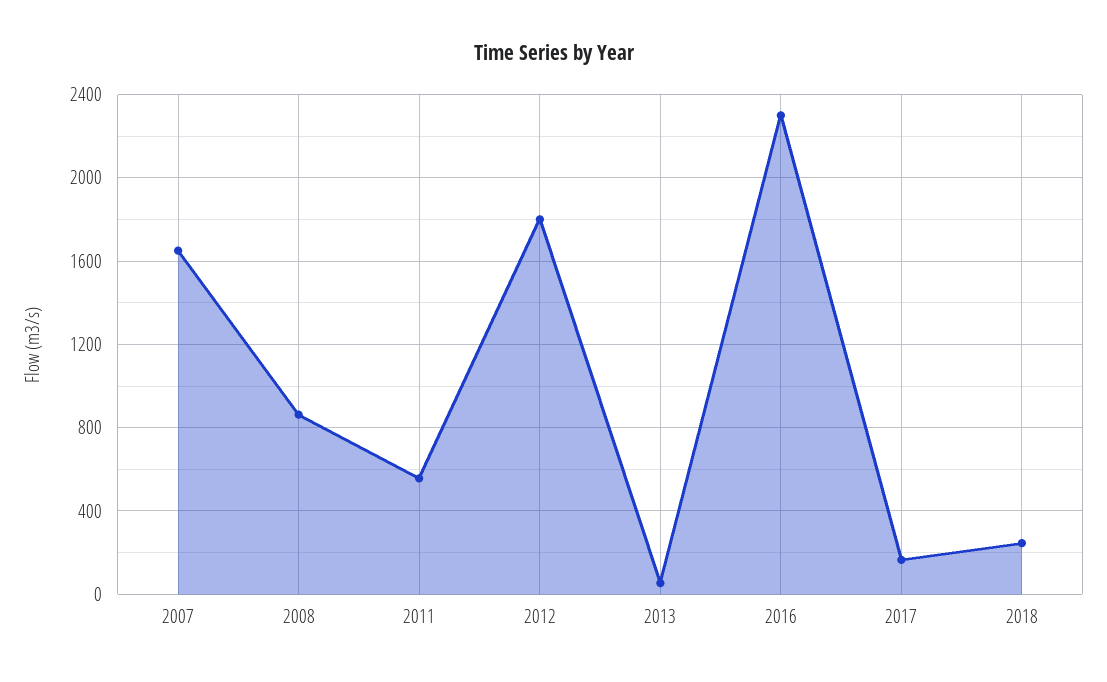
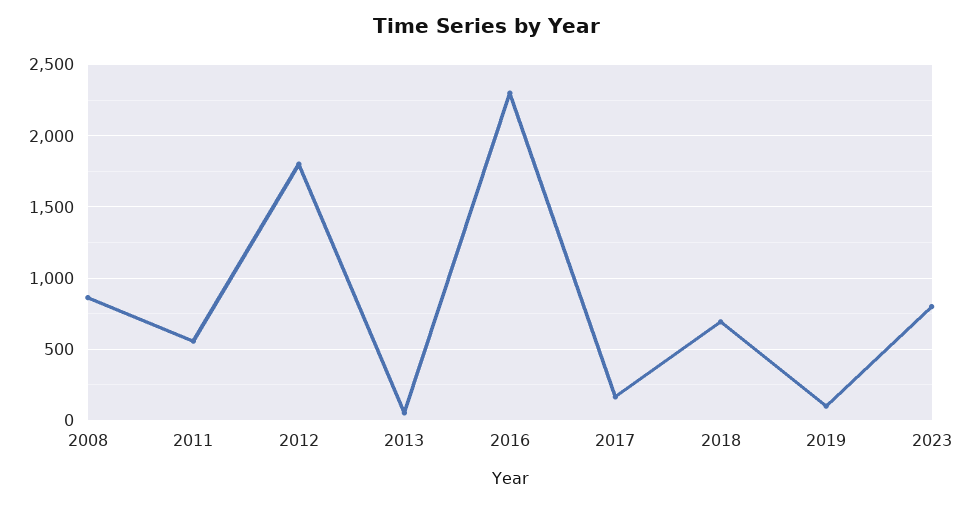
2007: 1650 -> none
2018: 250 -> 700
2019: none -> 100
2023: none -> 800

